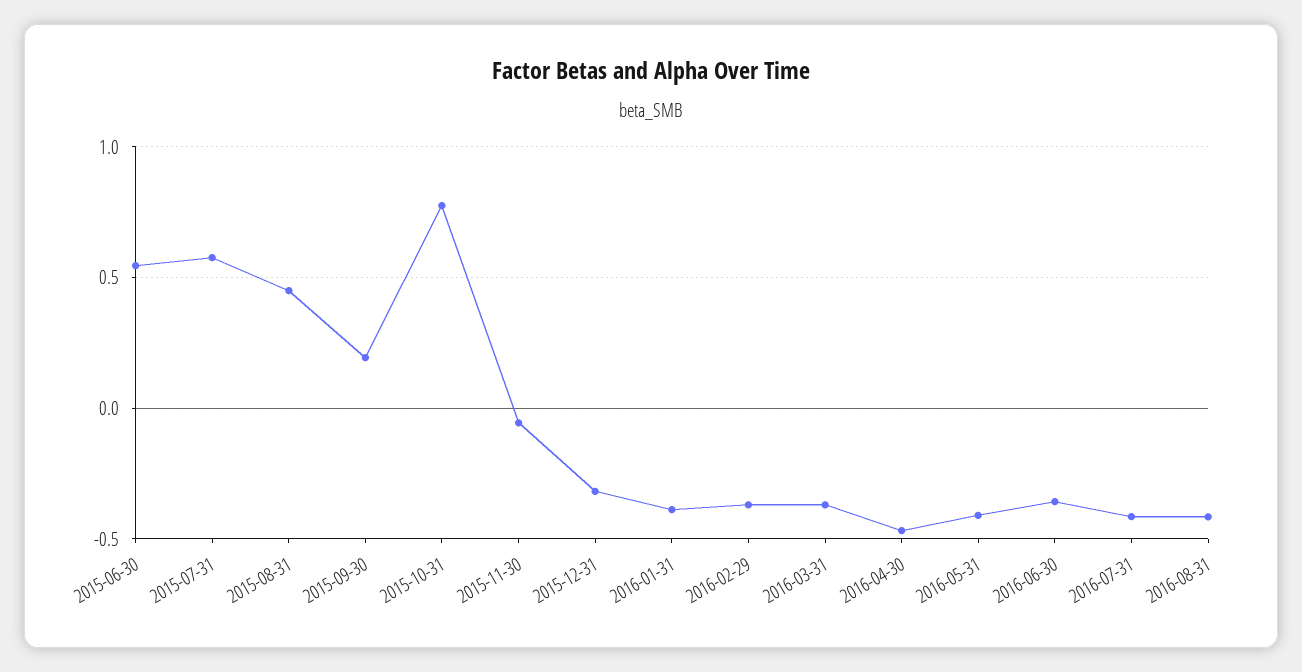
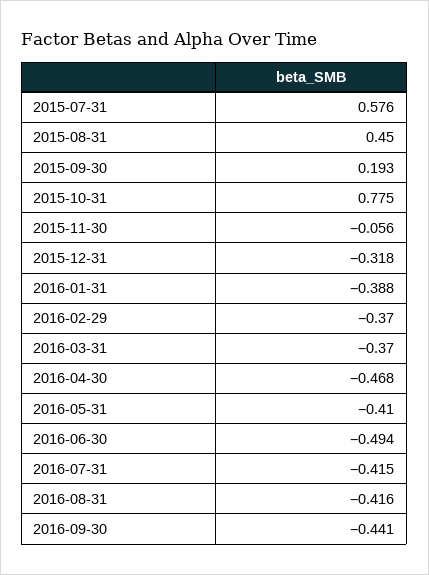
2015-06-30: 0.55 -> none
2016-06-30: -0.35 -> -0.494
2016-09-30: none -> -0.441

